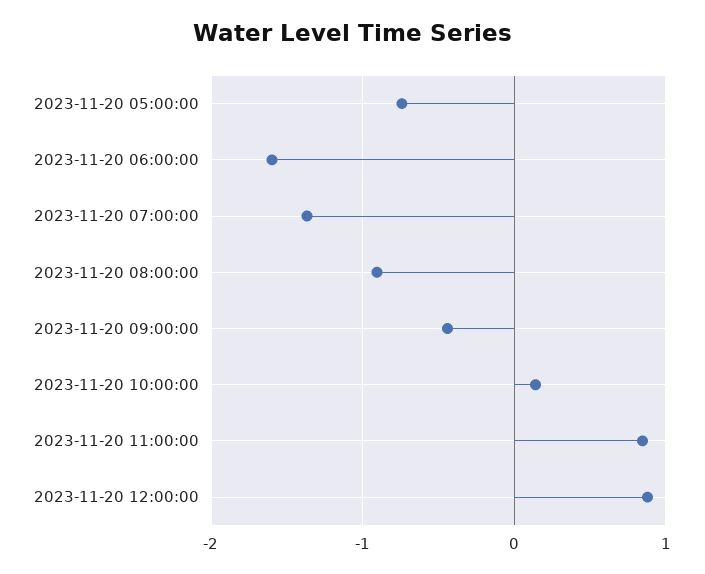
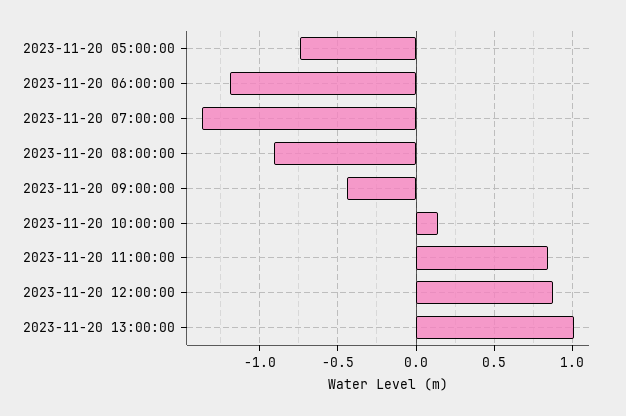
2023-11-20 06:00:00: -1.6 -> -1.2
2023-11-20 13:00:00: none -> 1

